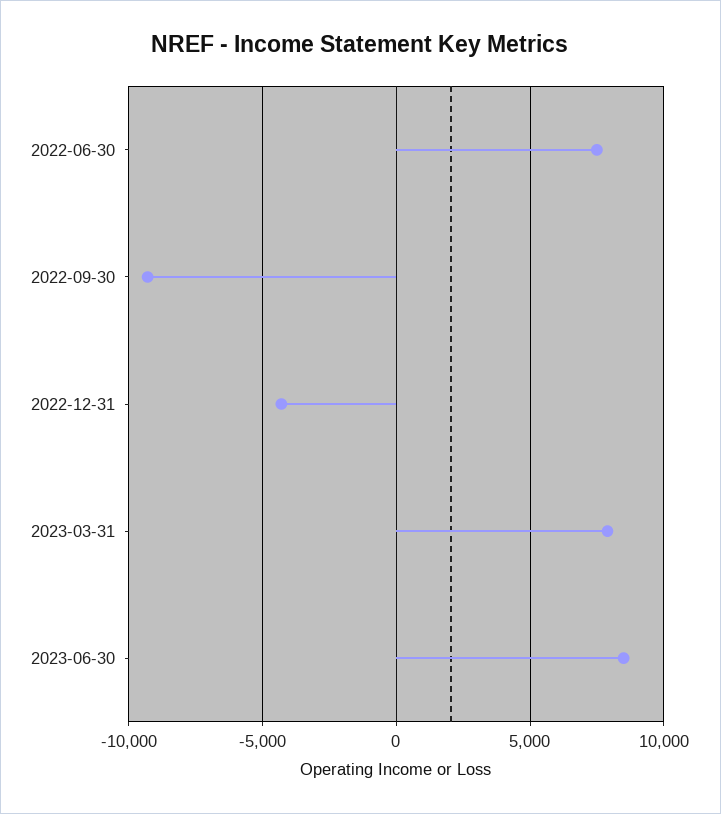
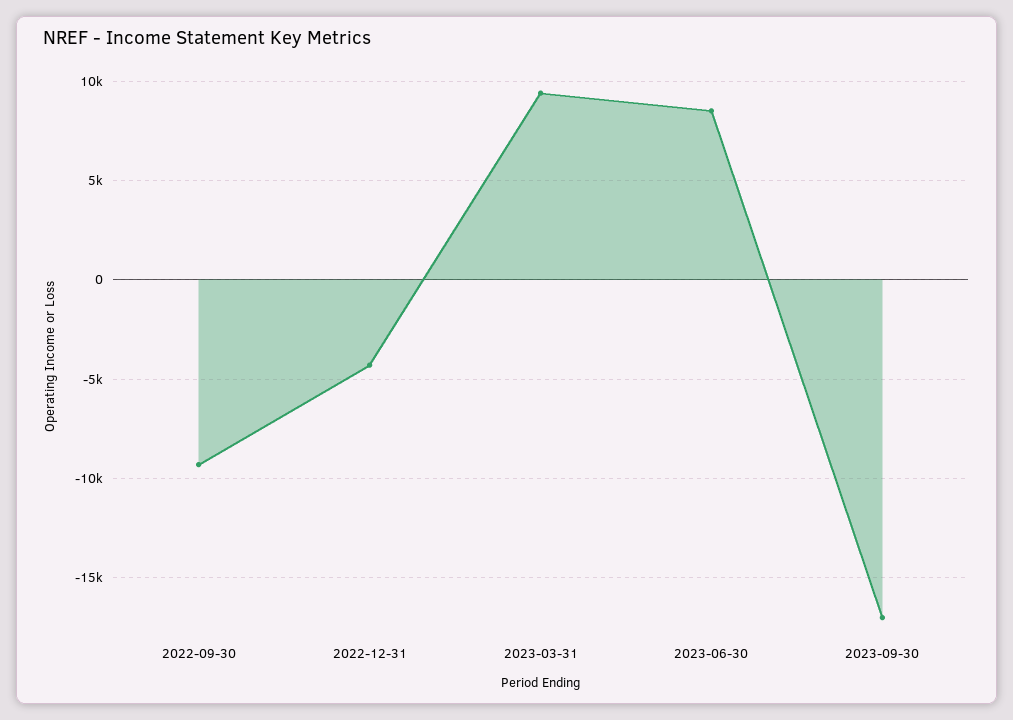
2022-06-30: 7500 -> none
2023-03-31: 8000 -> 9500
2023-09-30: none -> -17000

